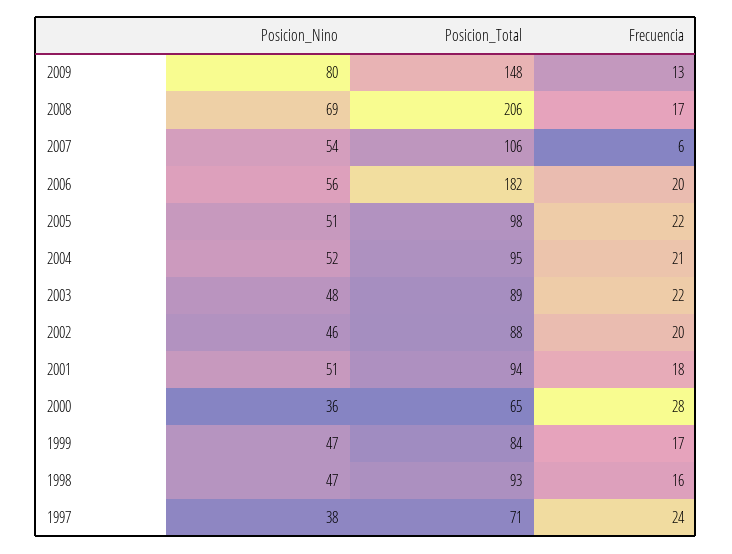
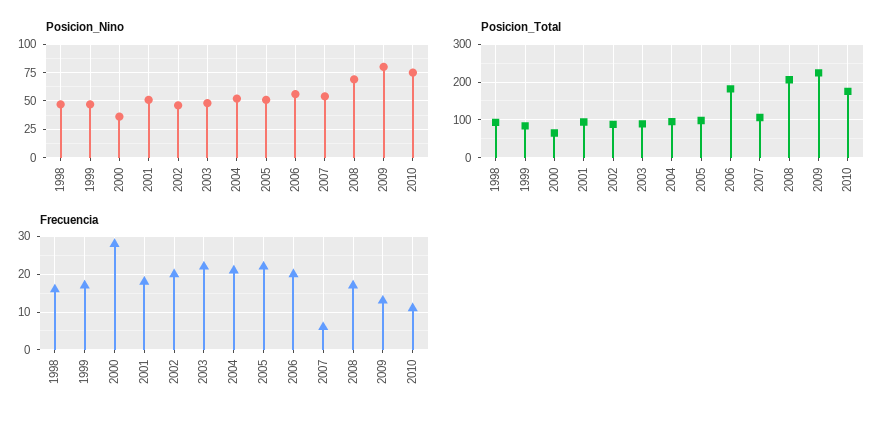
Posicion_Total, 2009: 148 -> 220
Posicion_Nino, 1997: 38 -> none
Posicion_Total, 1997: 71 -> none
Frecuencia, 1997: 24 -> none
Posicion_Nino, 2010: none -> 75
Posicion_Total, 2010: none -> 180
Frecuencia, 2010: none -> 10

